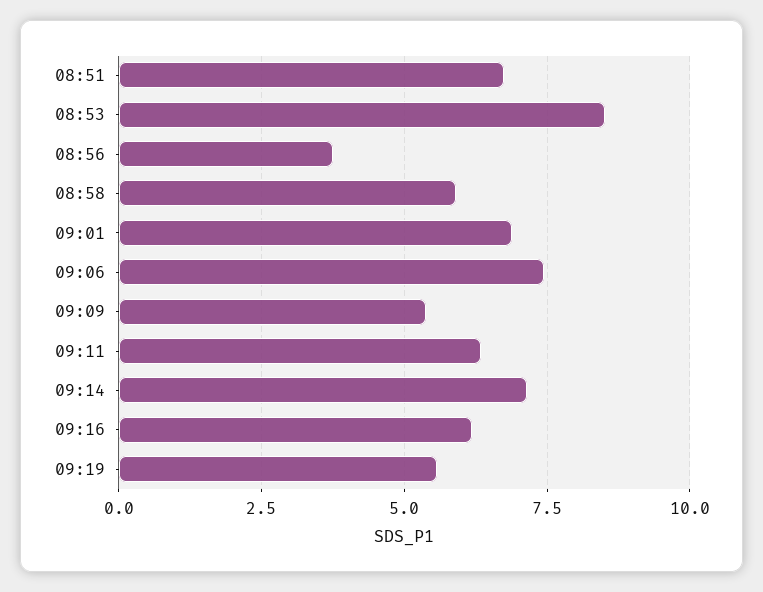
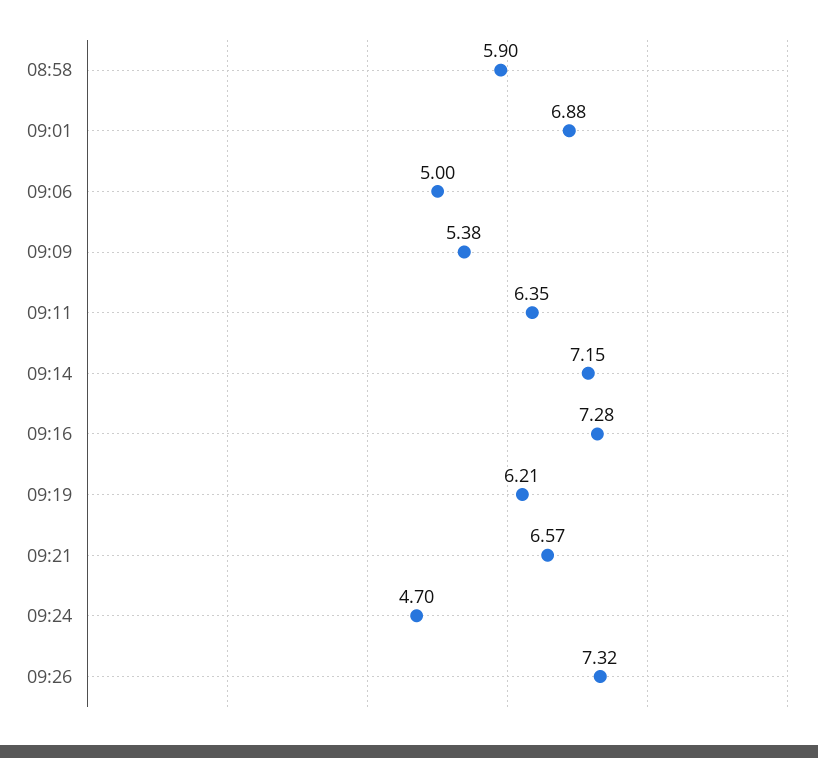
08:51: 6.75 -> none
08:53: 8.5 -> none
08:56: 3.75 -> none
09:06: 7.5 -> 5
09:16: 6.25 -> 7.28
09:19: 5.5 -> 6.21
09:21: none -> 6.57
09:24: none -> 4.7
09:26: none -> 7.32

